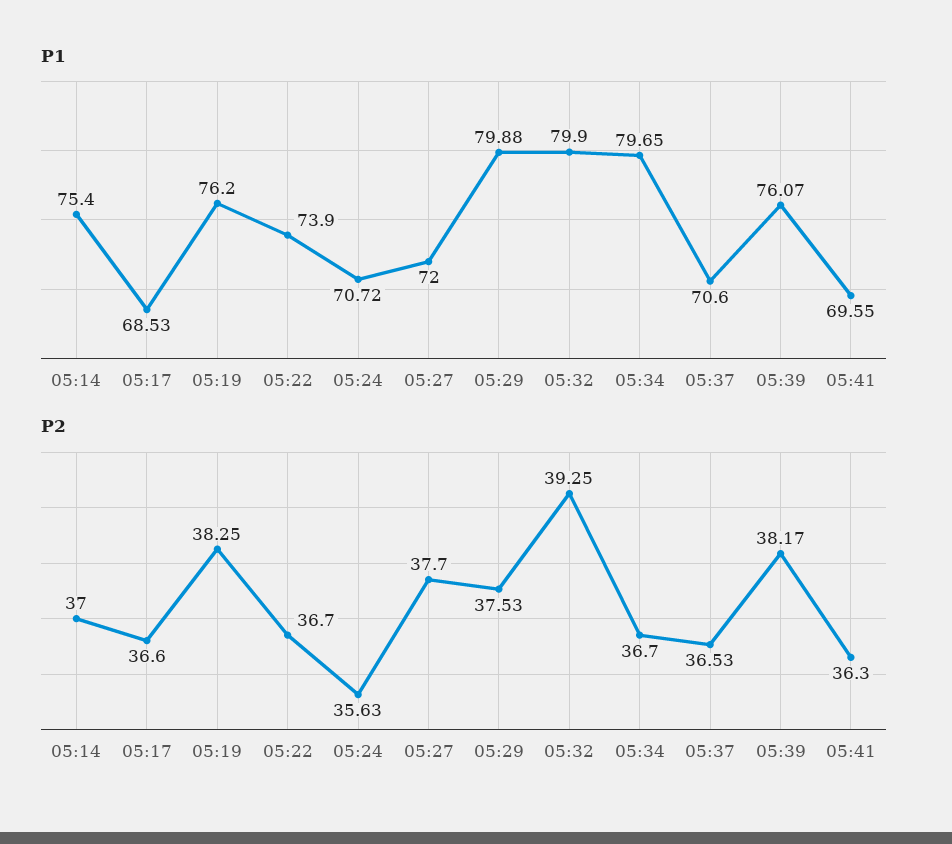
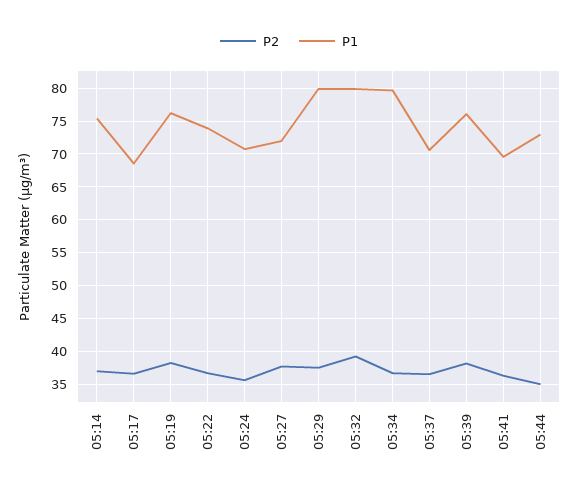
P2, 05:44: none -> 35
P1, 05:44: none -> 73

